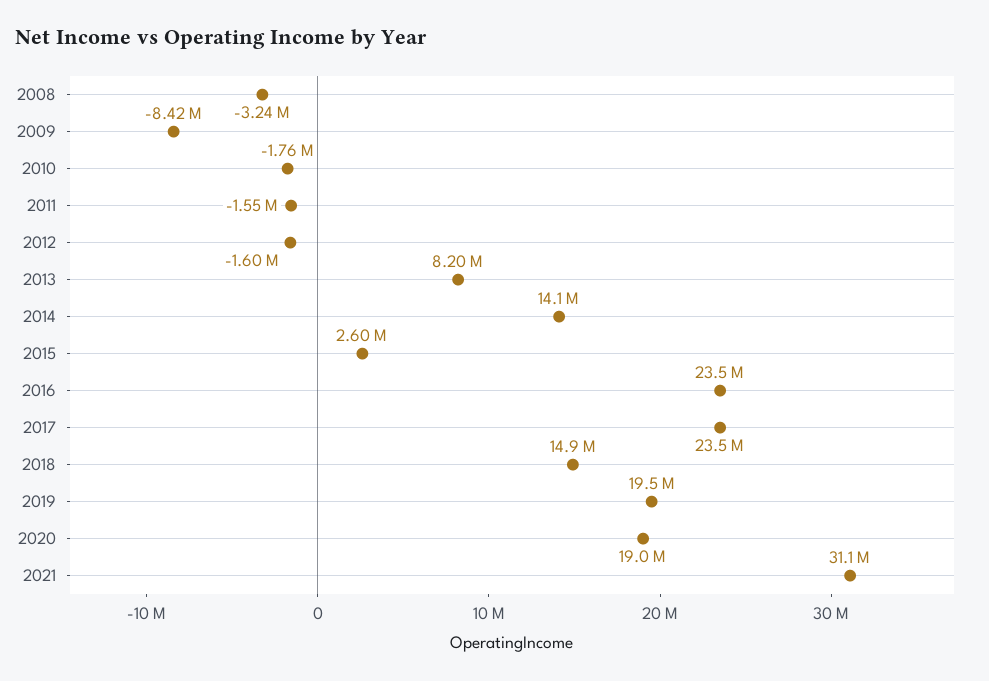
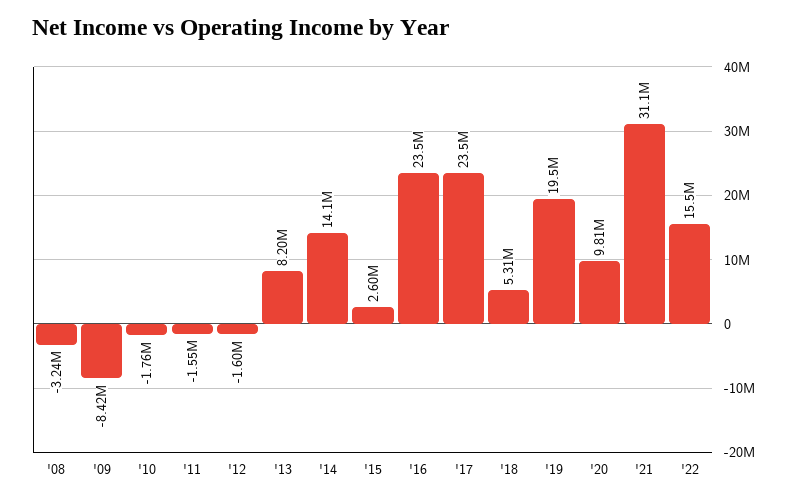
2018: 14900000 -> 5310000
2020: 19000000 -> 9810000
'22: none -> 15500000

